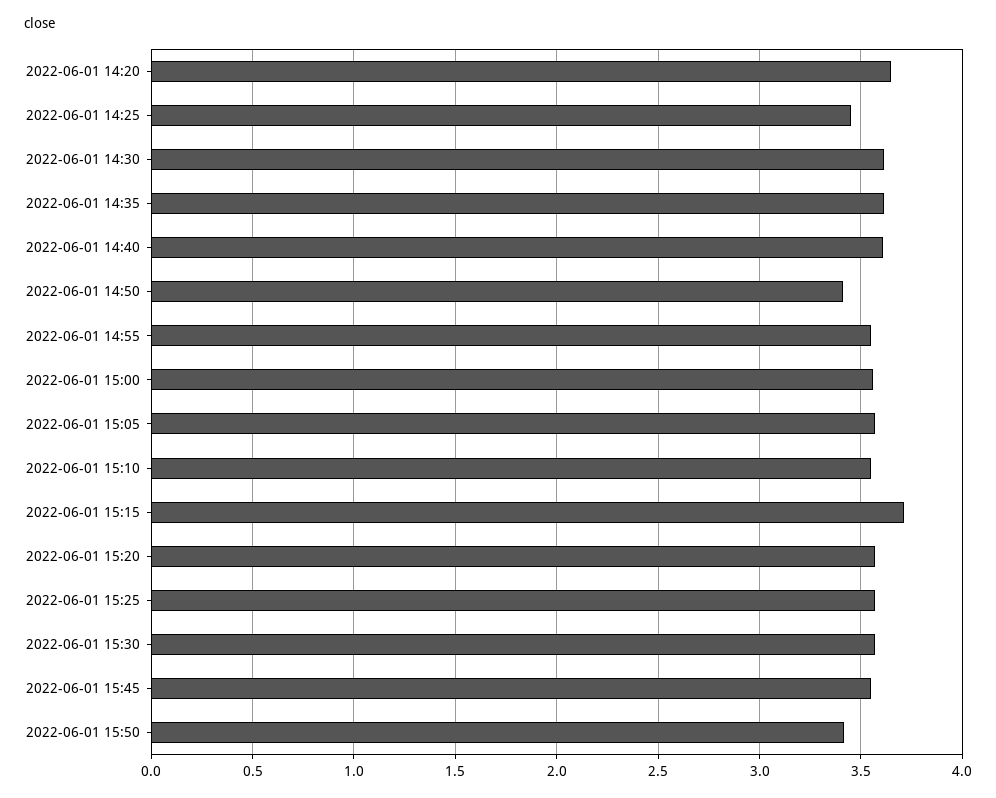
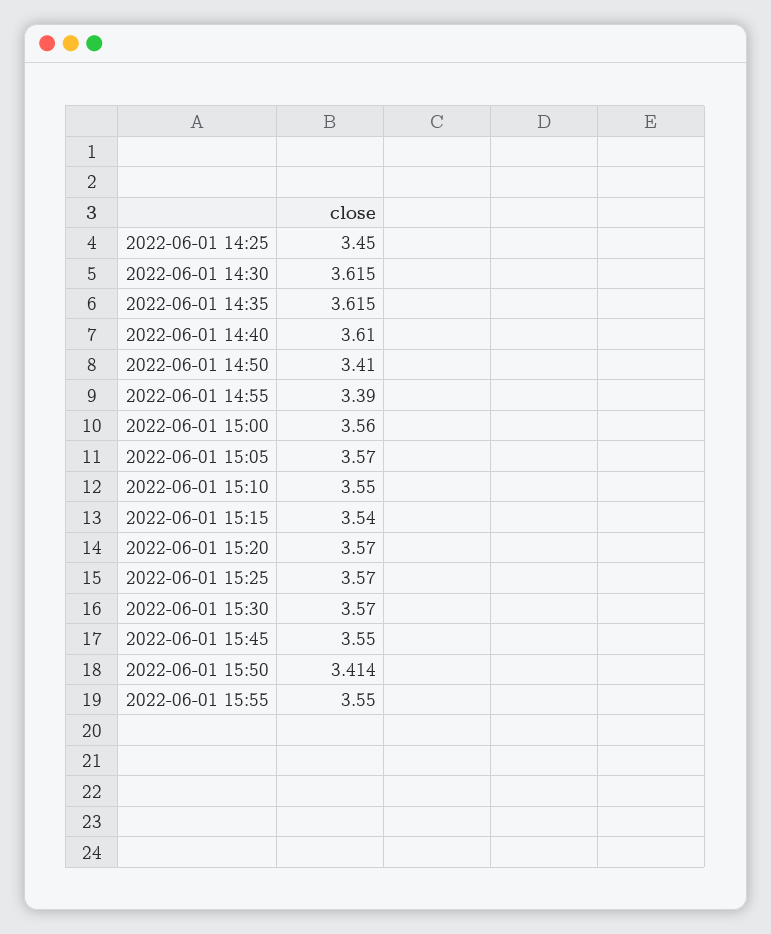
2022-06-01 14:20: 3.65 -> none
2022-06-01 14:55: 3.55 -> 3.39
2022-06-01 15:15: 3.7 -> 3.54
2022-06-01 15:55: none -> 3.55

